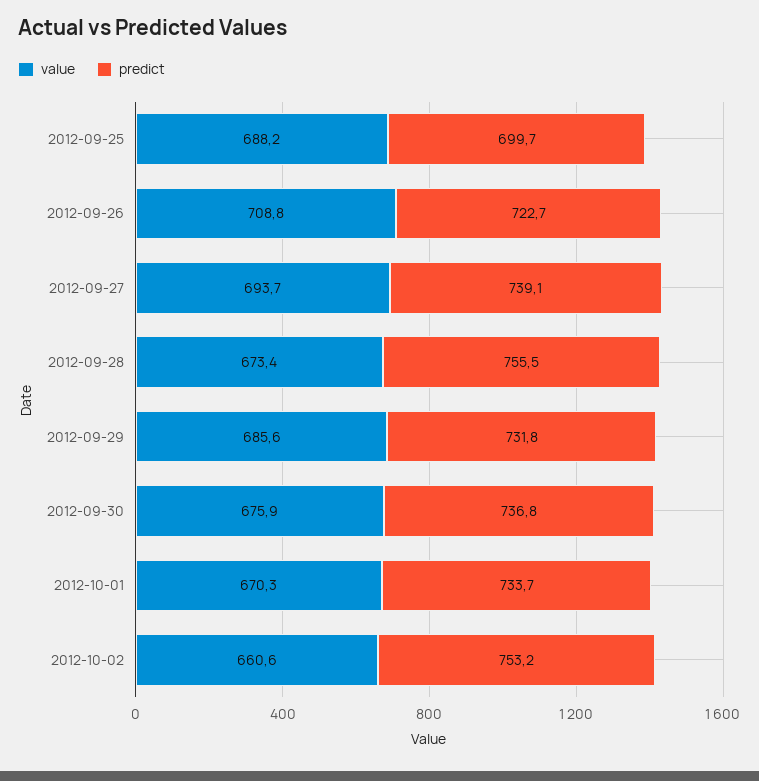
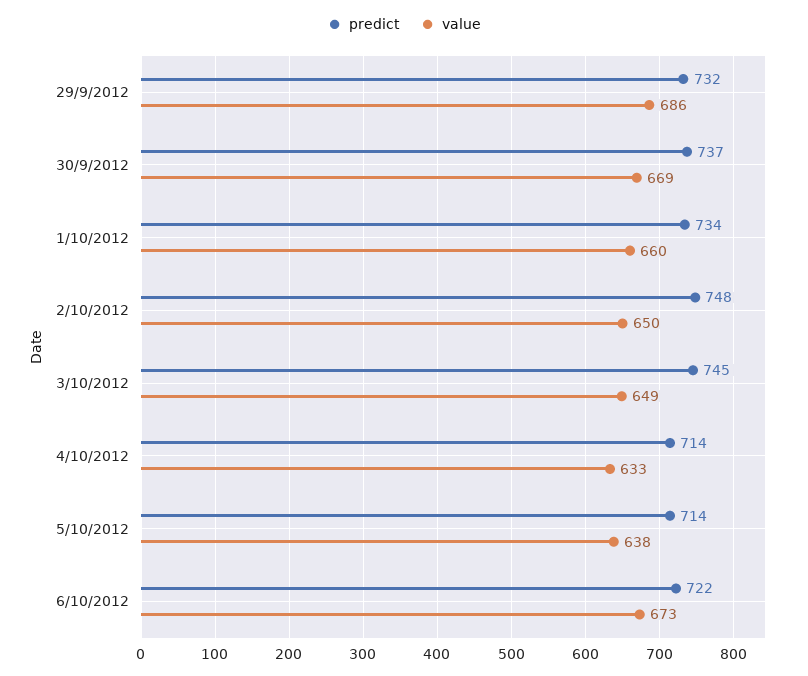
value, 2012-09-25: 688.2 -> none
predict, 2012-09-25: 699.7 -> none
value, 2012-09-26: 708.8 -> none
predict, 2012-09-26: 722.7 -> none
value, 2012-09-27: 693.7 -> none
predict, 2012-09-27: 739.1 -> none
value, 2012-09-28: 673.4 -> none
predict, 2012-09-28: 755.5 -> none
value, 2012-09-30: 675.9 -> 669
value, 2012-10-01: 670.3 -> 660
value, 2012-10-02: 660.6 -> 650
predict, 2012-10-02: 753.2 -> 748
predict, 3/10/2012: none -> 745
value, 3/10/2012: none -> 649
predict, 4/10/2012: none -> 714
value, 4/10/2012: none -> 633
predict, 5/10/2012: none -> 714
value, 5/10/2012: none -> 638
predict, 6/10/2012: none -> 722
value, 6/10/2012: none -> 673

